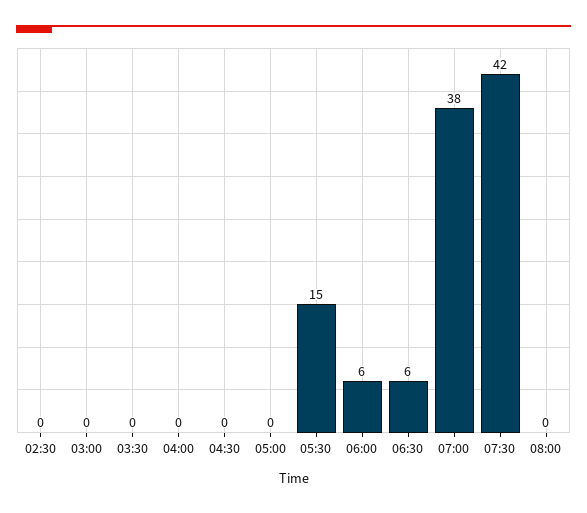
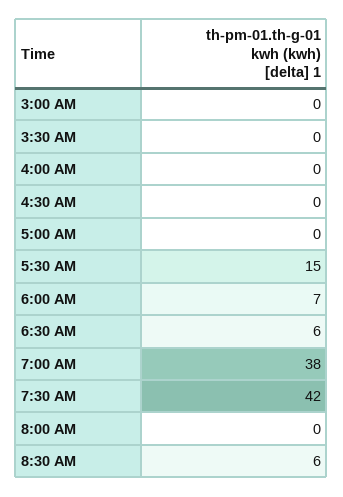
02:30: 0 -> none
06:00: 6 -> 7
8:30 AM: none -> 6

